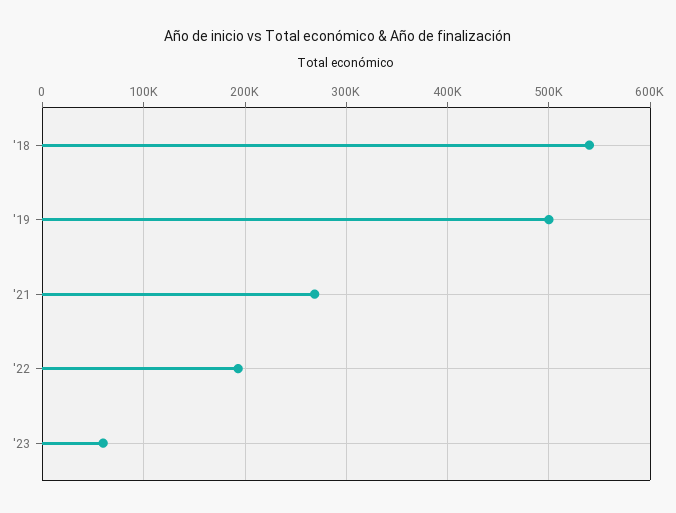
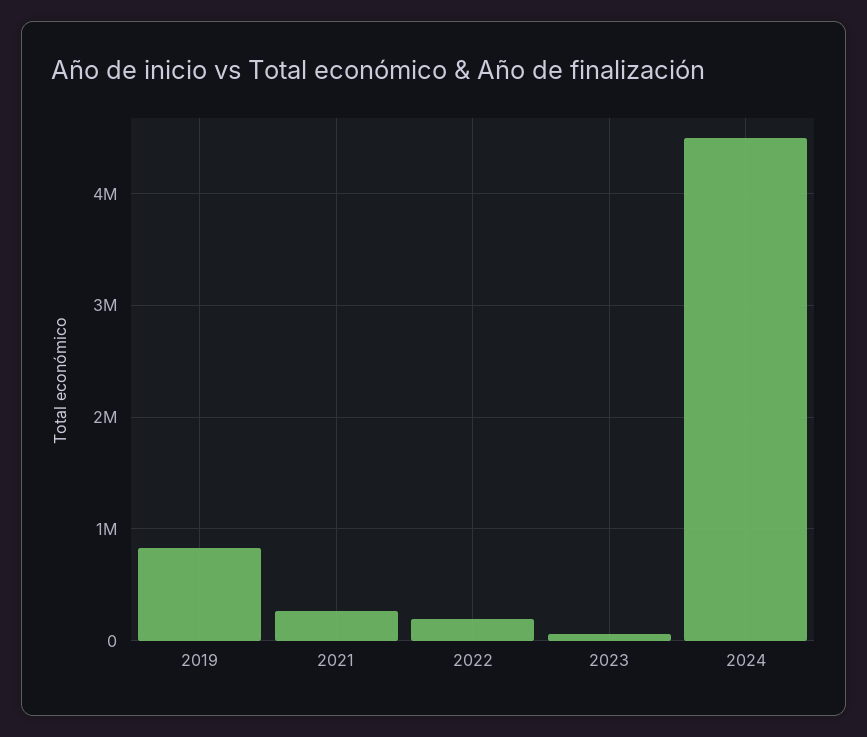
'18: 540000 -> none
'19: 500000 -> 800000
2024: none -> 4500000

